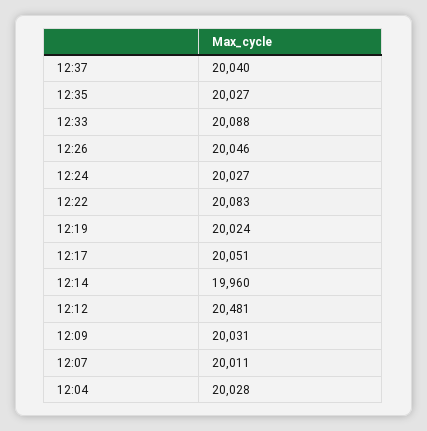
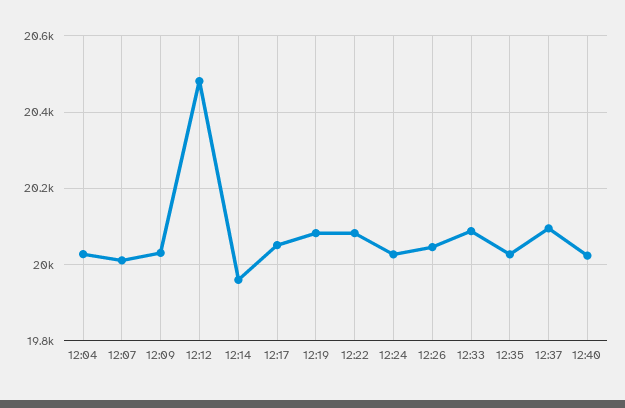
12:37: 20040 -> 20100
12:19: 20024 -> 20080
12:40: none -> 20020

